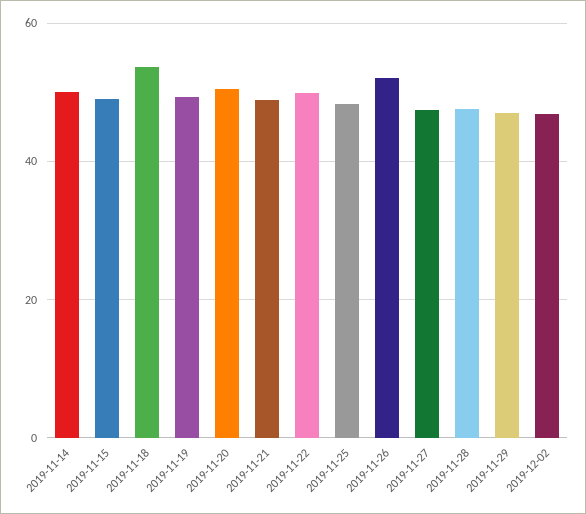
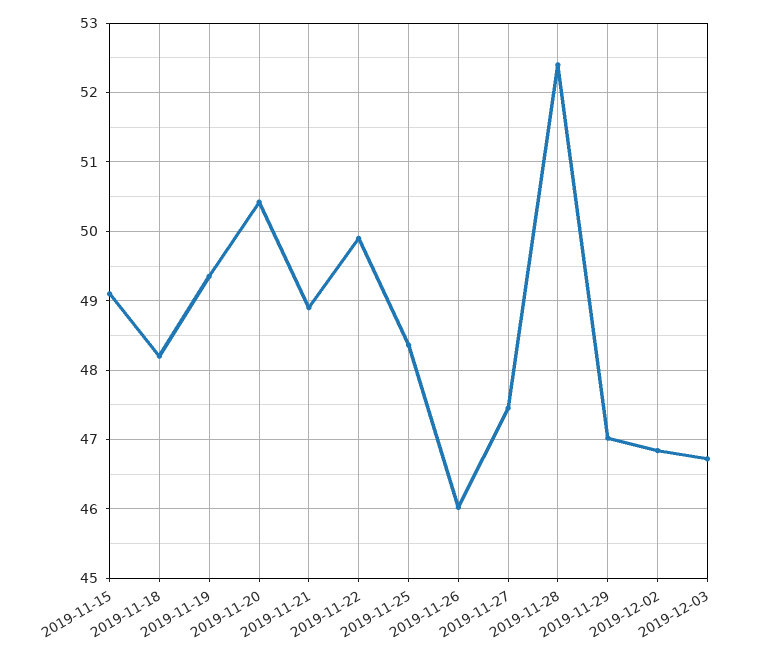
2019-11-14: 50 -> none
2019-11-18: 54 -> 48.2
2019-11-26: 52 -> 46
2019-11-28: 48 -> 52.4
2019-12-03: none -> 46.7

